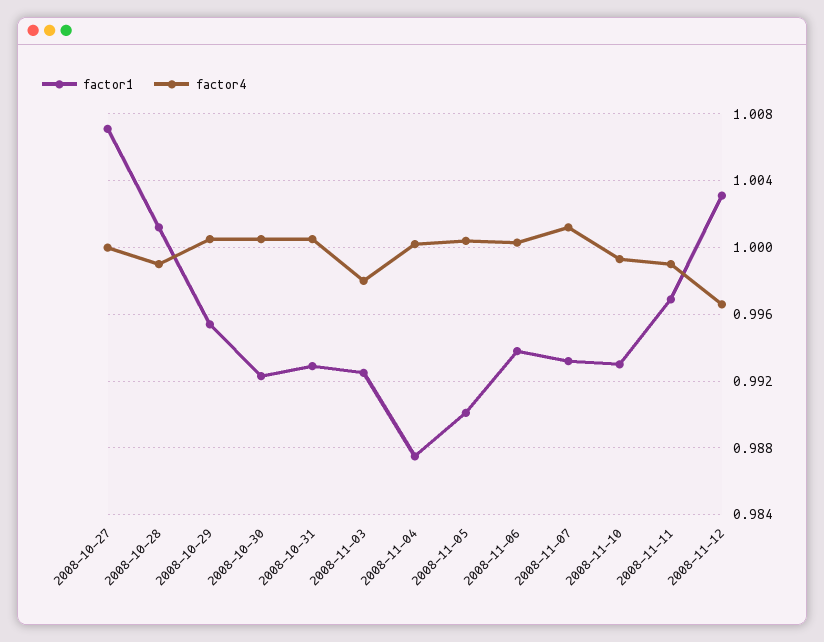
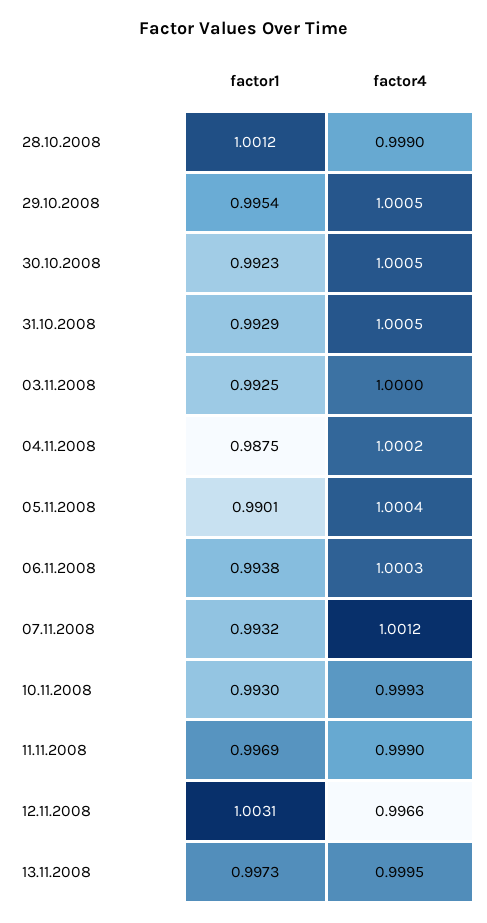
factor1, 2008-10-27: 1.007 -> none
factor4, 2008-10-27: 1 -> none
factor4, 2008-11-03: 0.998 -> 1
factor1, 13.11.2008: none -> 0.9973
factor4, 13.11.2008: none -> 0.9995

